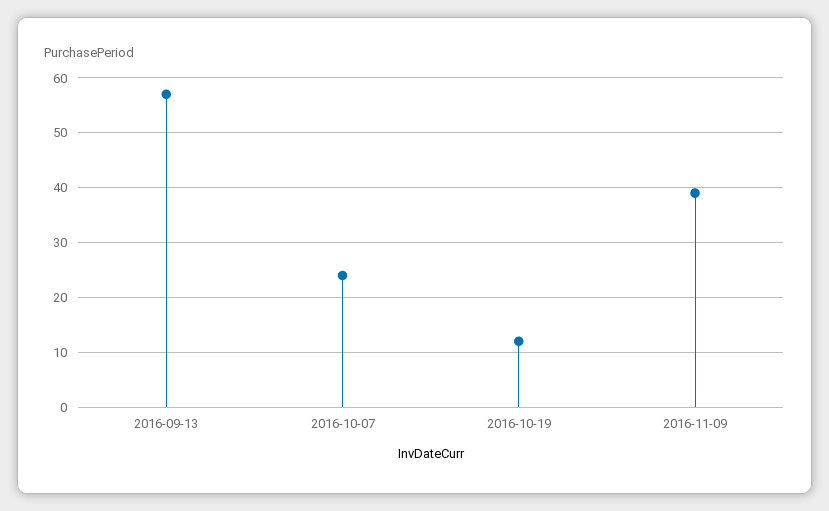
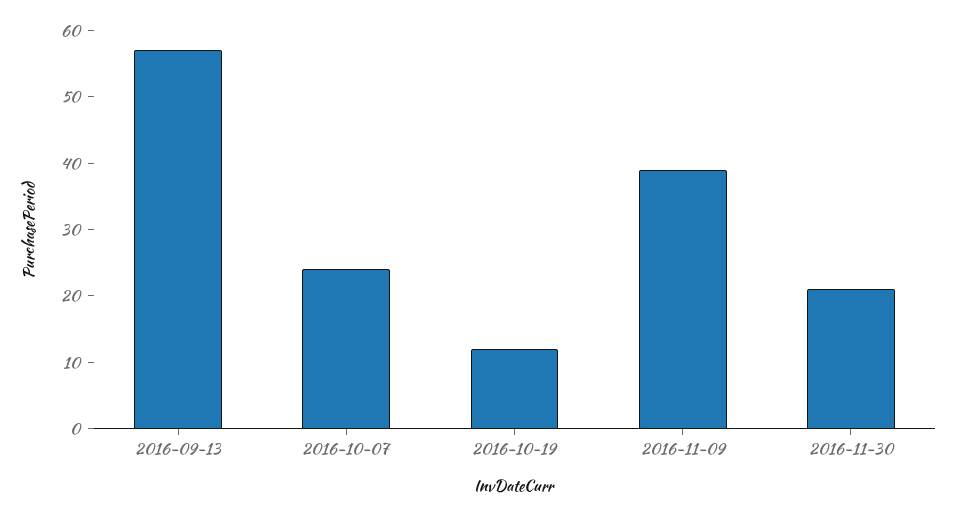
2016-11-30: none -> 20

